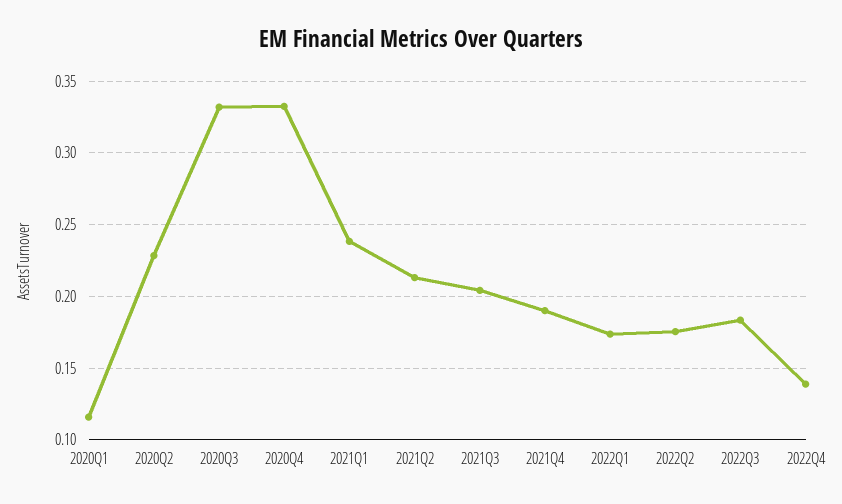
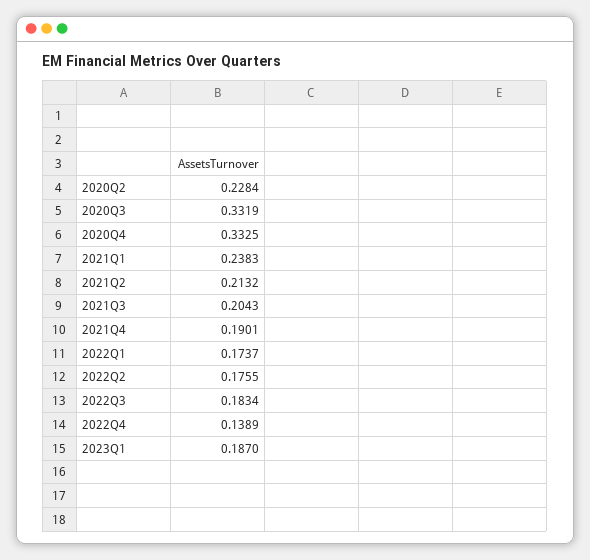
2020Q1: 0.115 -> none
2023Q1: none -> 0.187

